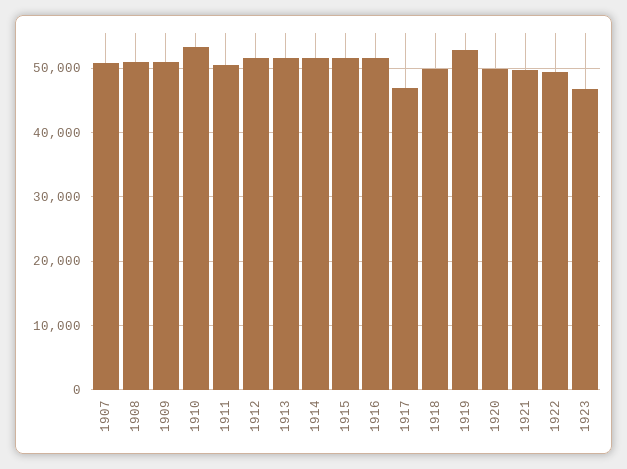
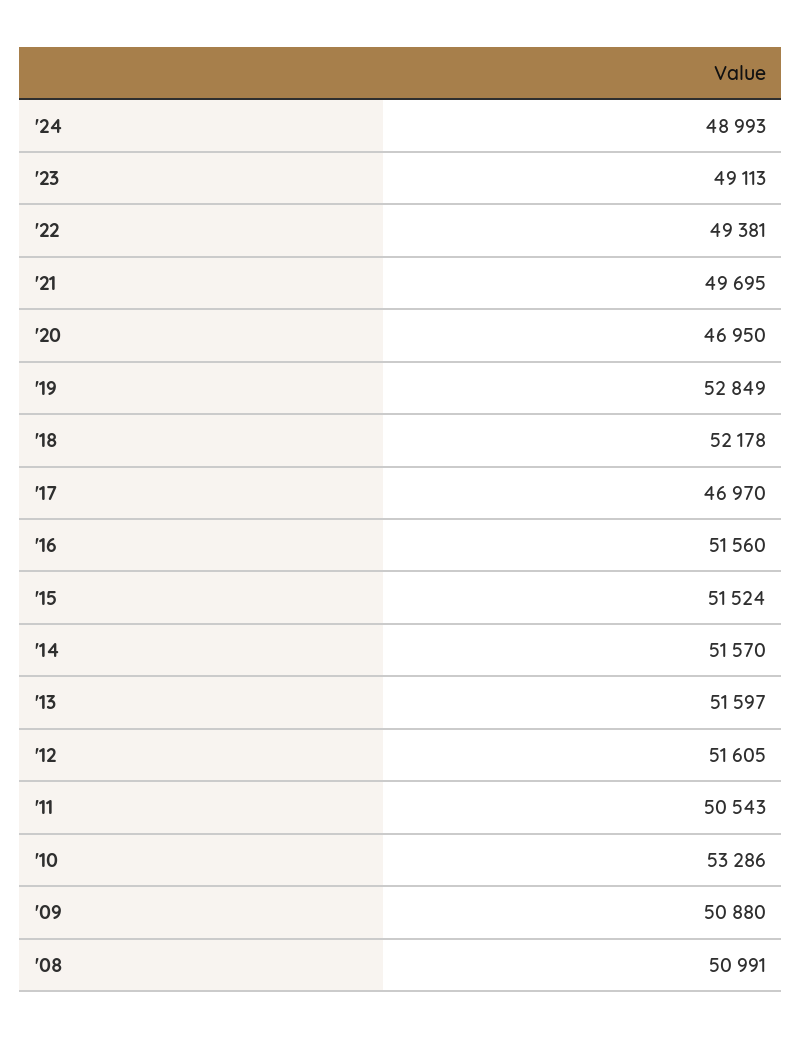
1907: 51000 -> none
1918: 50000 -> 52178
1920: 50000 -> 46950
1923: 47000 -> 49113
'24: none -> 48993

